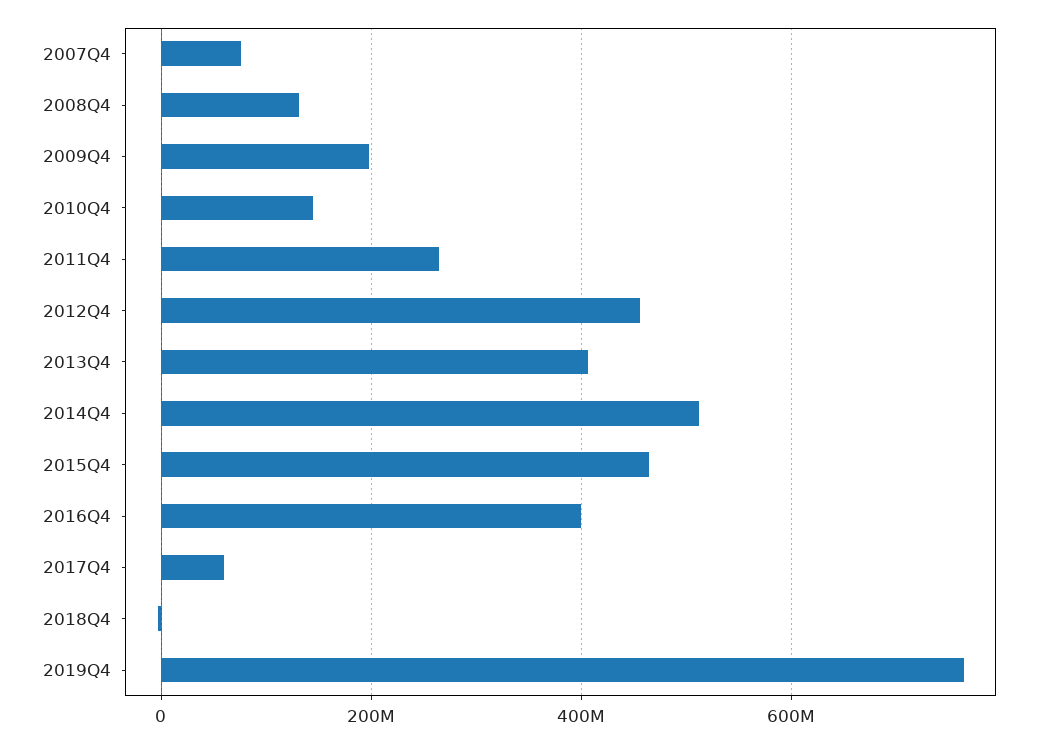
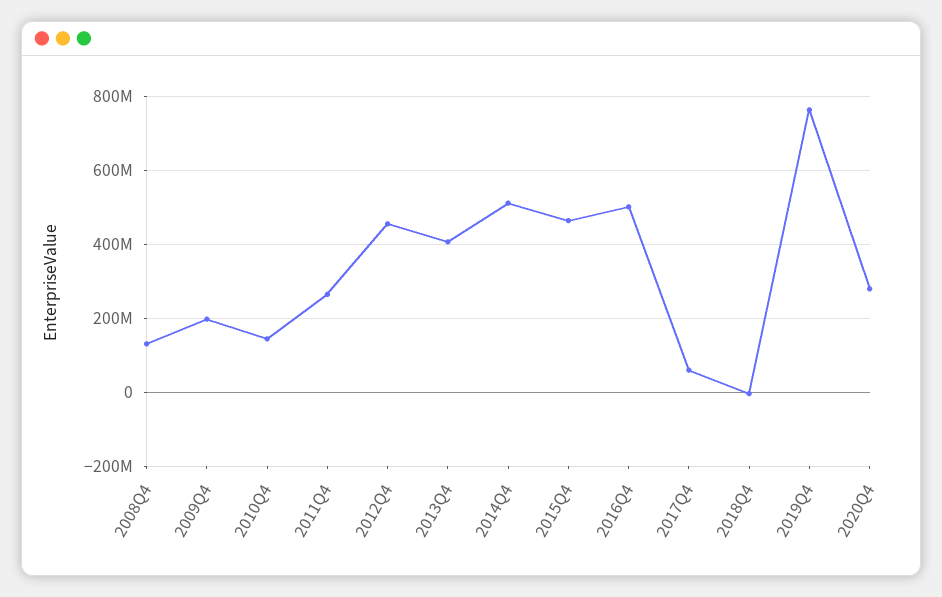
2007Q4: 80000000 -> none
2016Q4: 400000000 -> 500000000
2020Q4: none -> 280000000

